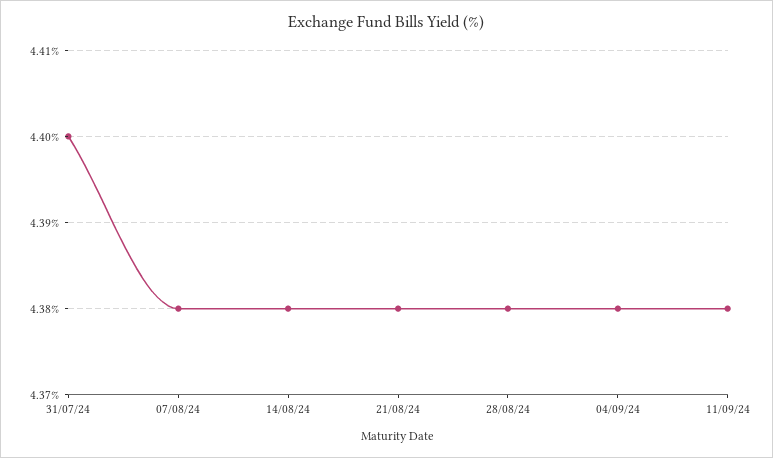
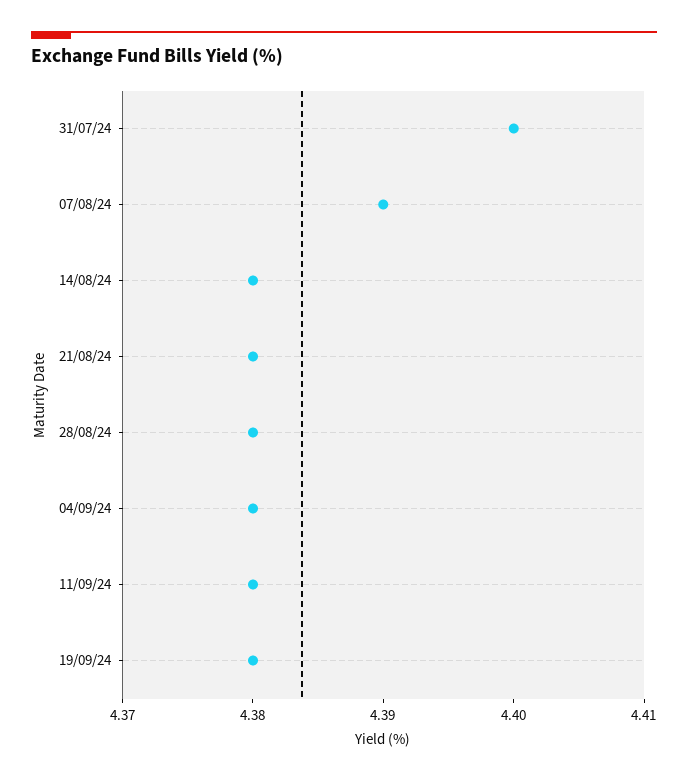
07/08/24: 4.38 -> 4.39
19/09/24: none -> 4.38

